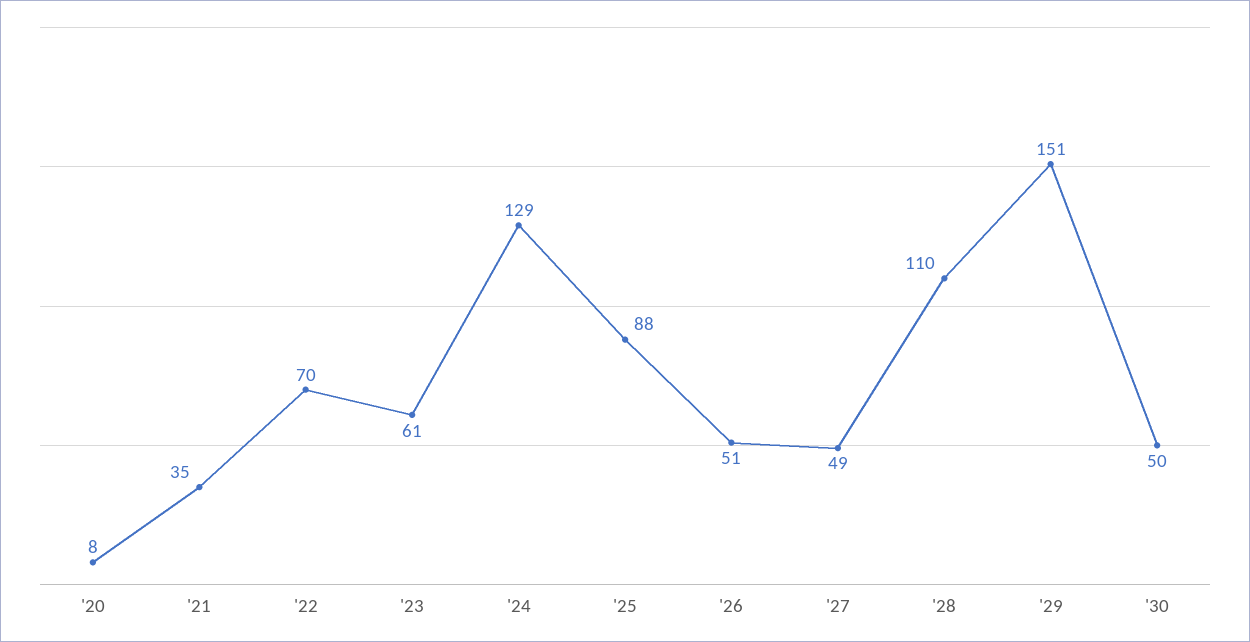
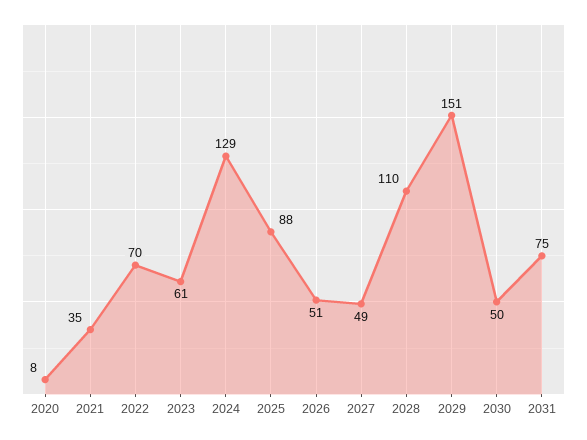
2031: none -> 75

